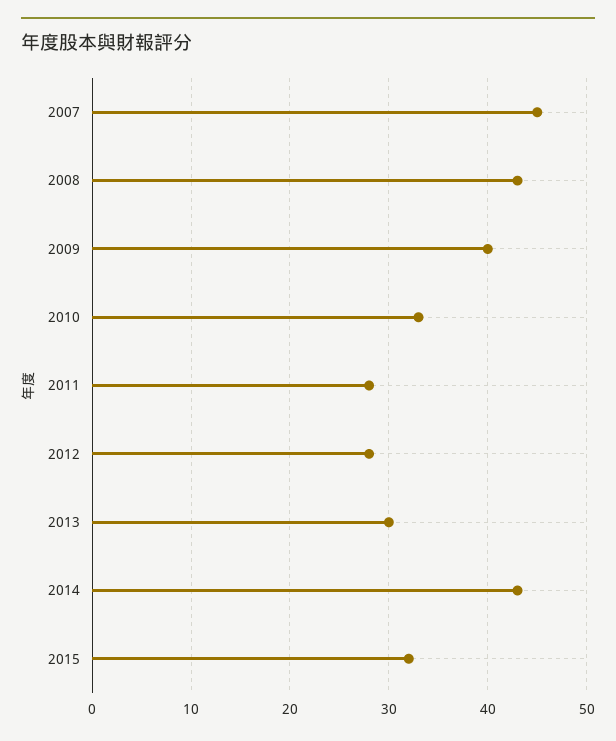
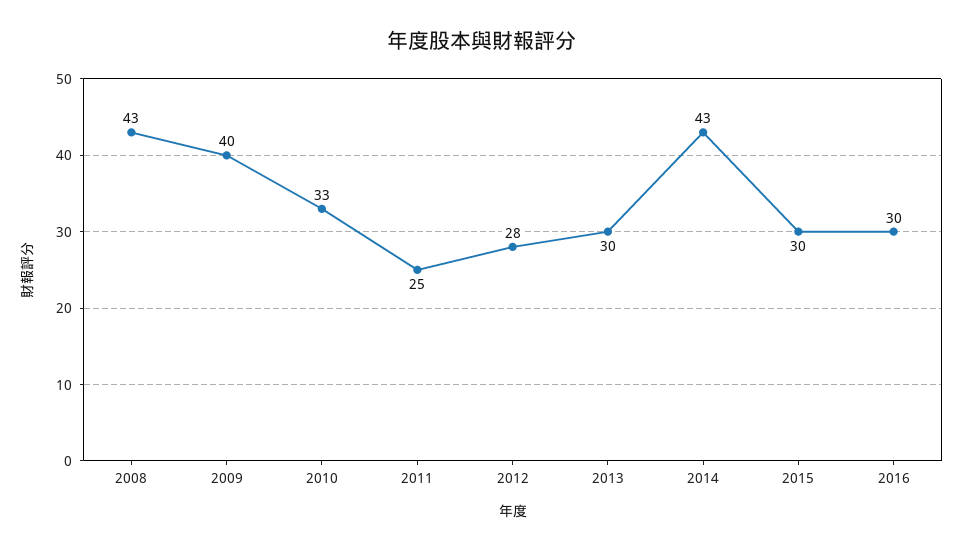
2007: 45 -> none
2011: 28 -> 25
2015: 32 -> 30
2016: none -> 30

